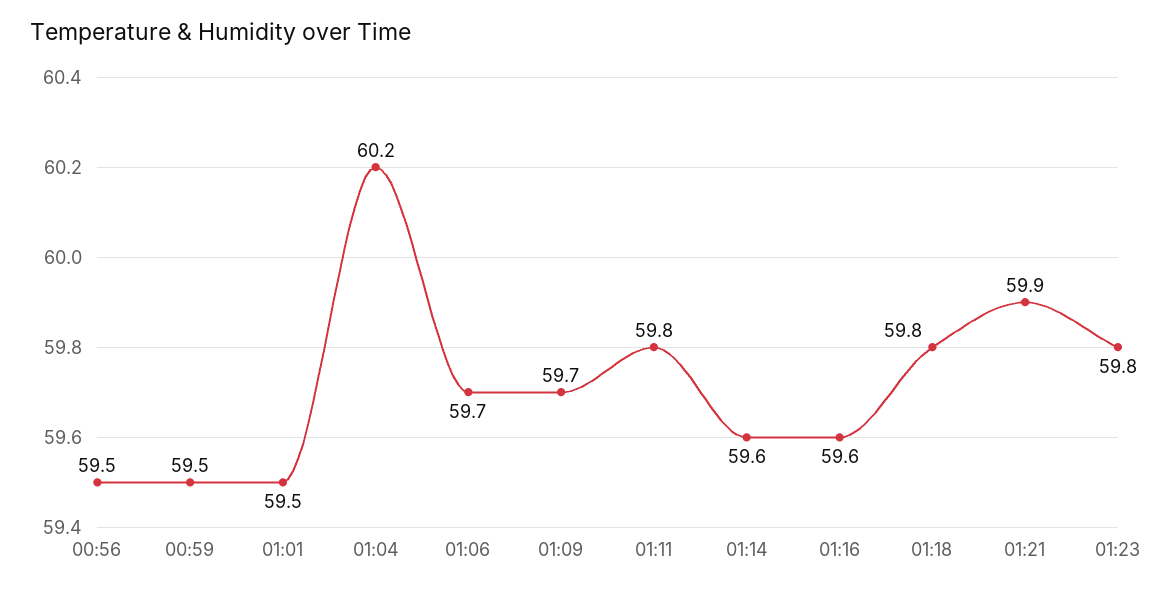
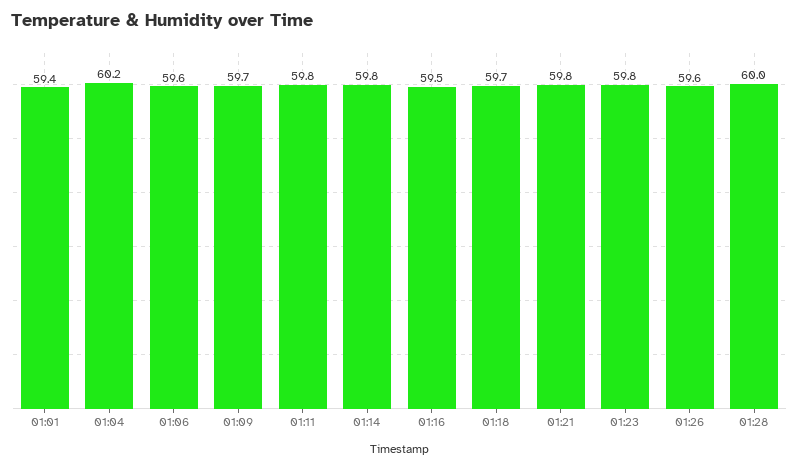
00:56: 59.5 -> none
00:59: 59.5 -> none
01:01: 59.5 -> 59.4
01:06: 59.7 -> 59.6
01:14: 59.6 -> 59.8
01:16: 59.6 -> 59.5
01:18: 59.8 -> 59.7
01:21: 59.9 -> 59.8
01:26: none -> 59.6
01:28: none -> 60

